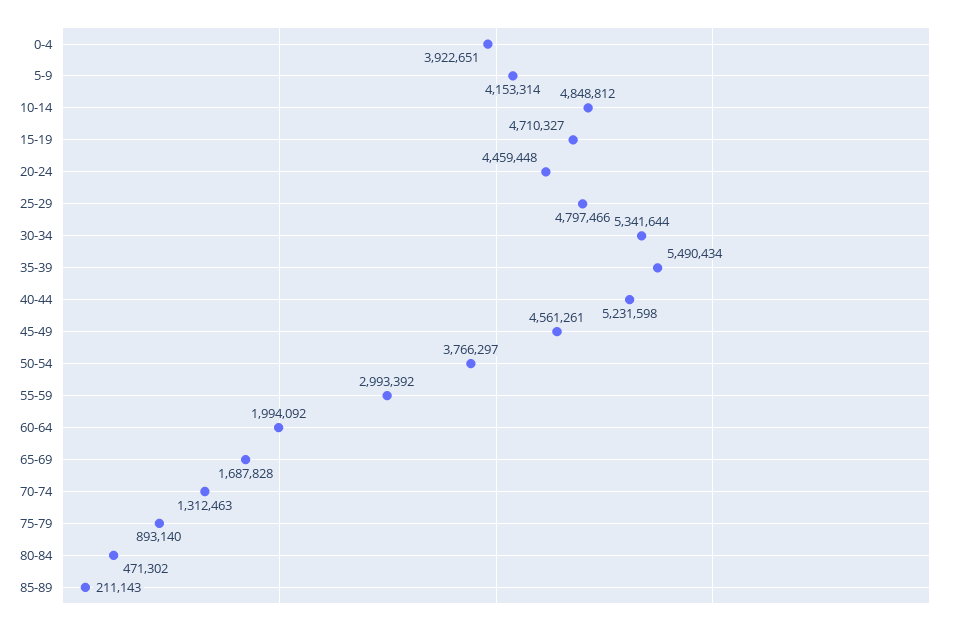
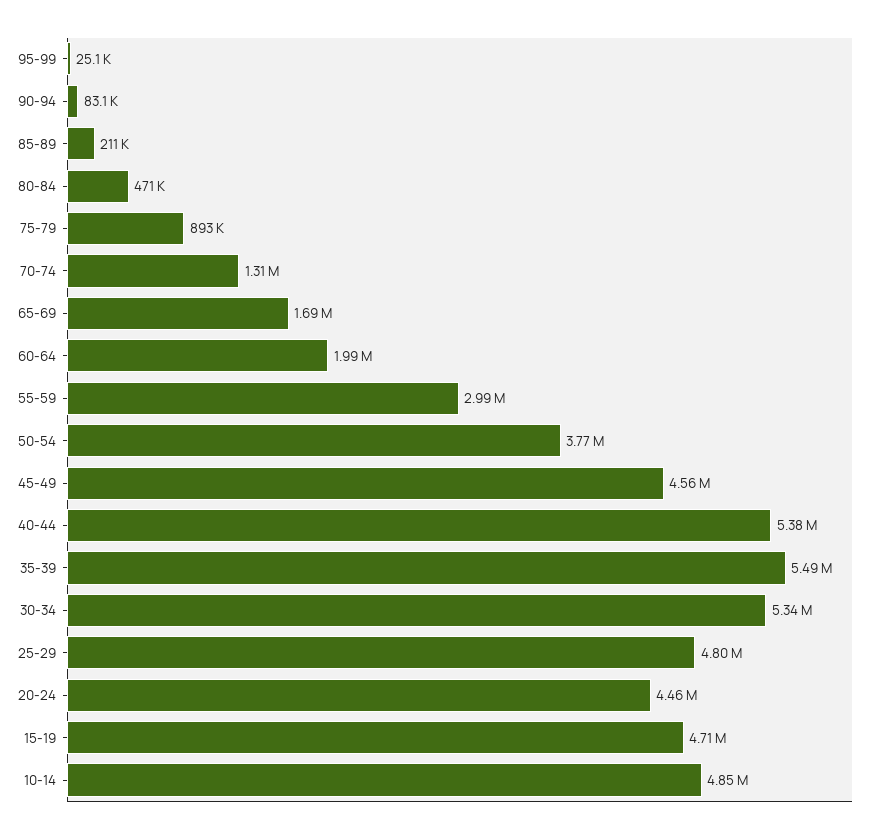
0-4: 3922651 -> none
5-9: 4153314 -> none
40-44: 5231598 -> 5380000
95-99: none -> 25100
90-94: none -> 83100

